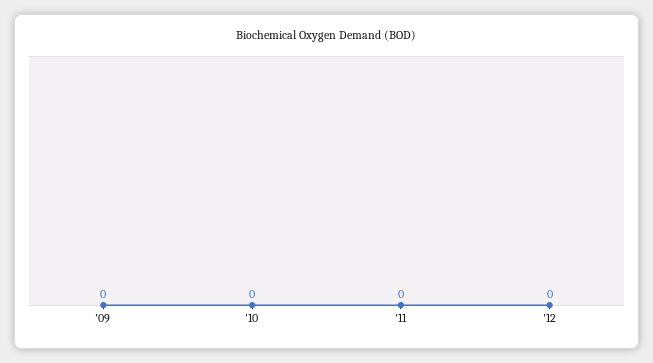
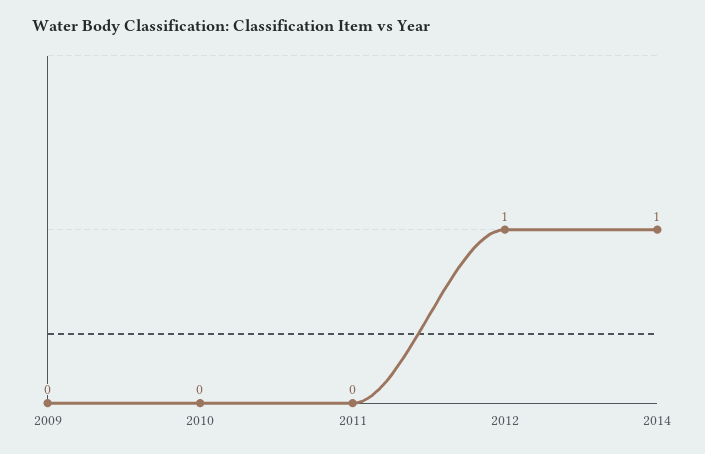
'12: 0 -> 1
2014: none -> 1

